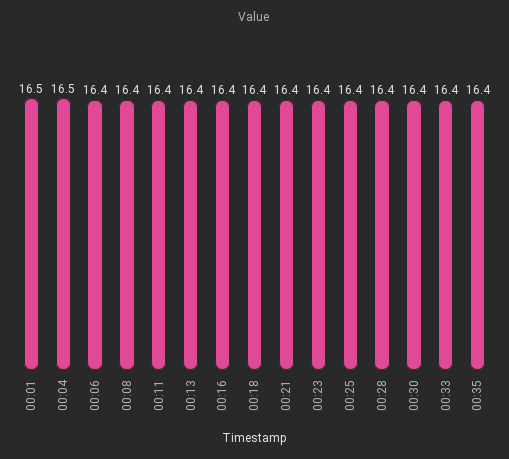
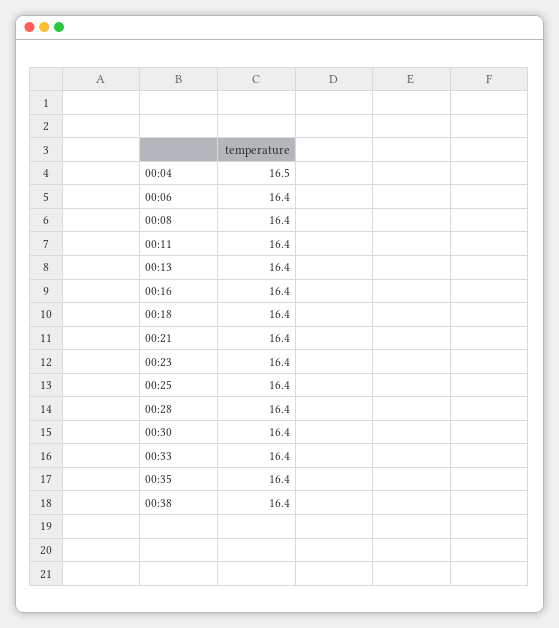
00:01: 16.5 -> none
00:38: none -> 16.4

